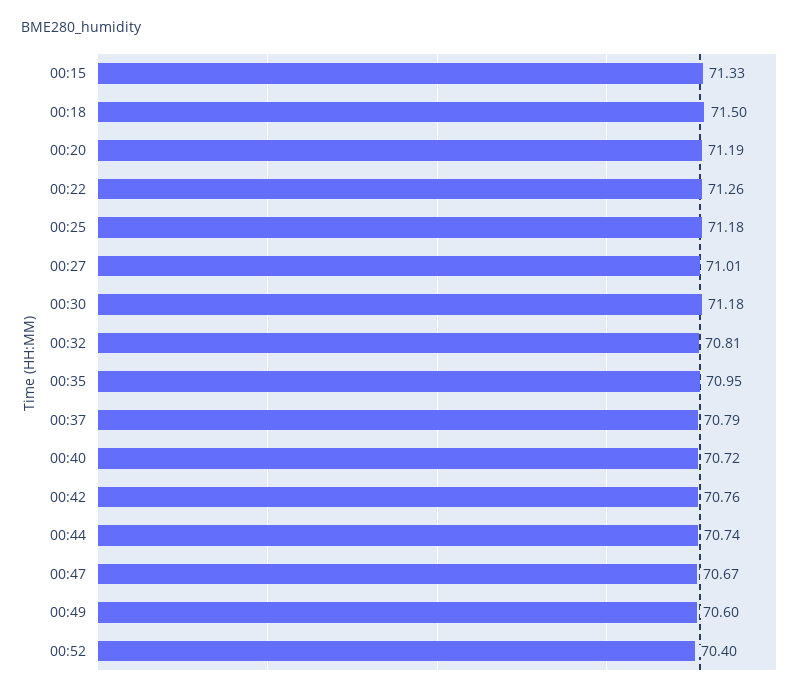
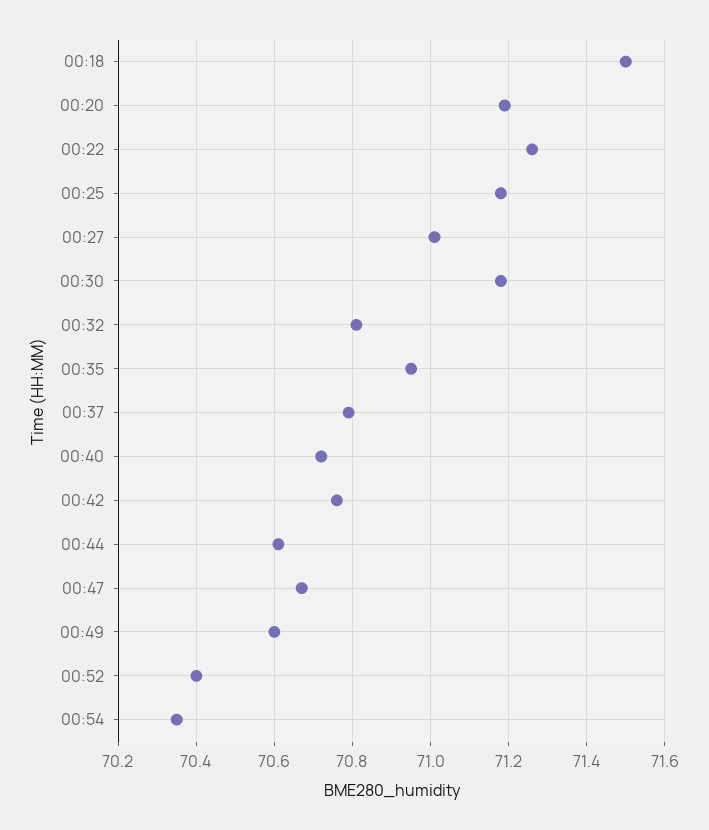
00:15: 71.33 -> none
00:44: 70.74 -> 70.6
00:54: none -> 70.35

